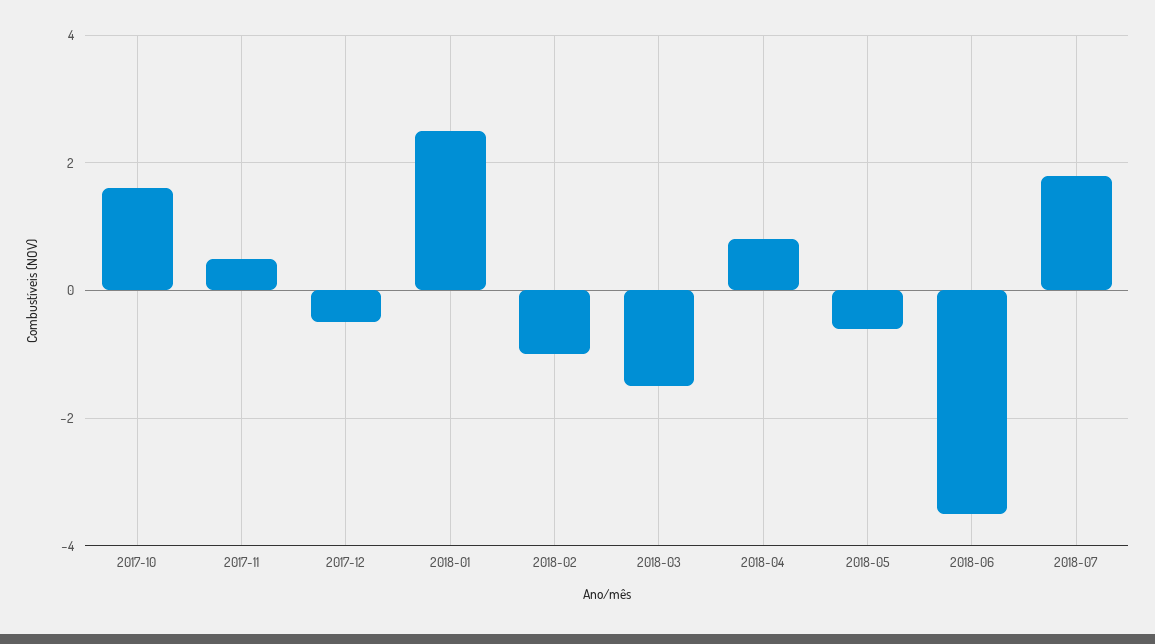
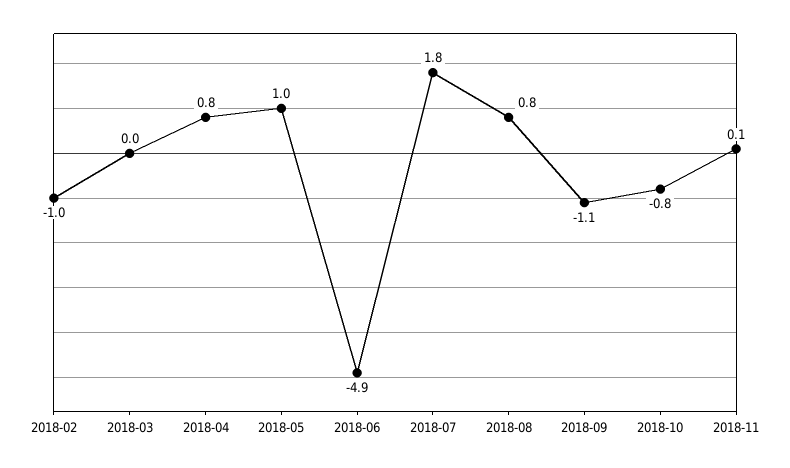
2017-10: 1.5 -> none
2017-11: 0.5 -> none
2017-12: -0.5 -> none
2018-01: 2.5 -> none
2018-03: -1.5 -> 0
2018-05: -0.5 -> 1
2018-06: -3.5 -> -4.9
2018-08: none -> 0.8
2018-09: none -> -1.1
2018-10: none -> -0.8
2018-11: none -> 0.1

